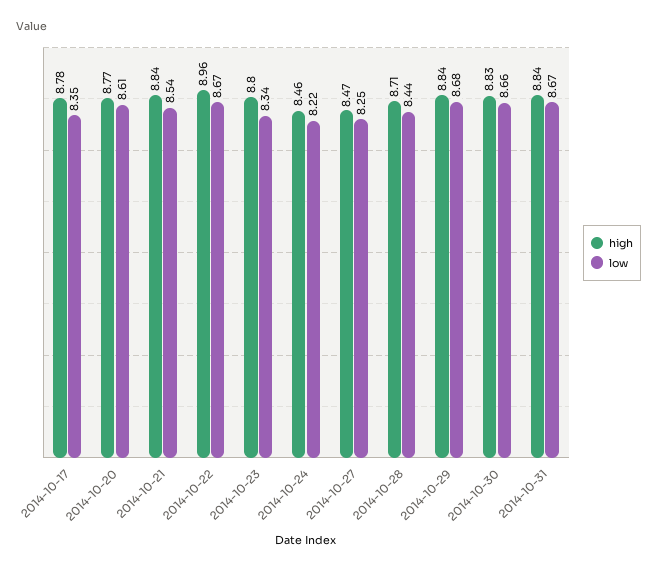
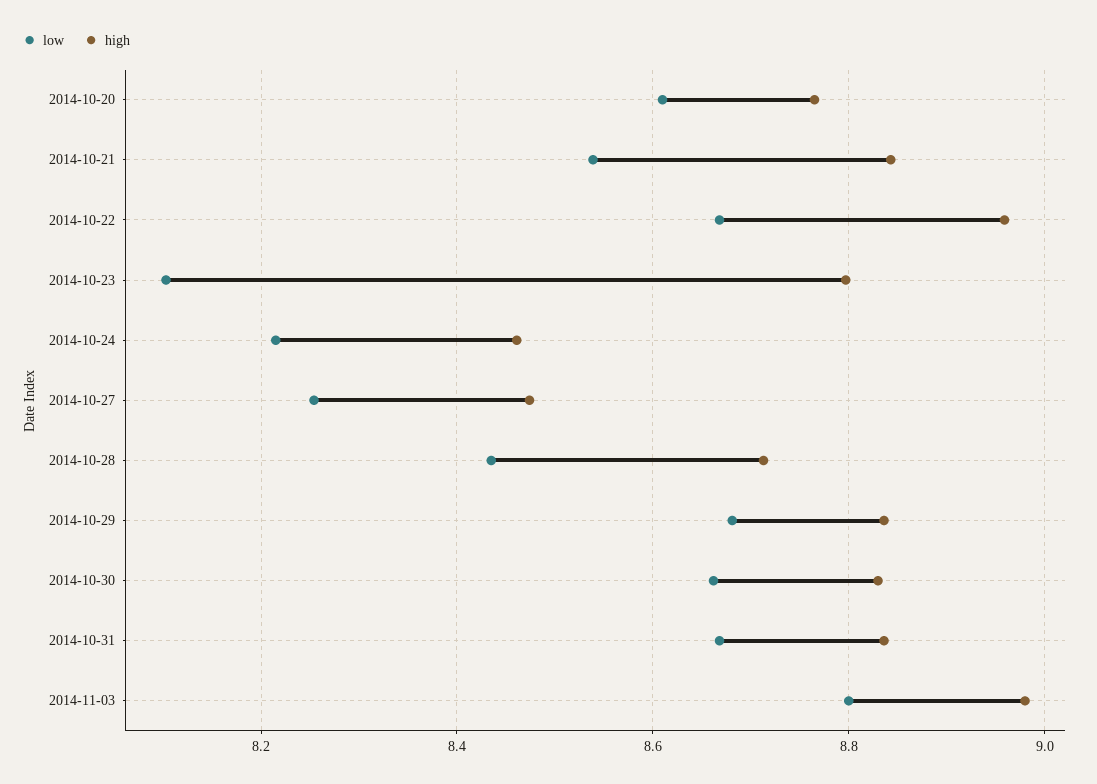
high, 2014-10-17: 8.78 -> none
low, 2014-10-17: 8.35 -> none
low, 2014-10-23: 8.34 -> 8.1
low, 2014-11-03: none -> 8.8
high, 2014-11-03: none -> 8.98

